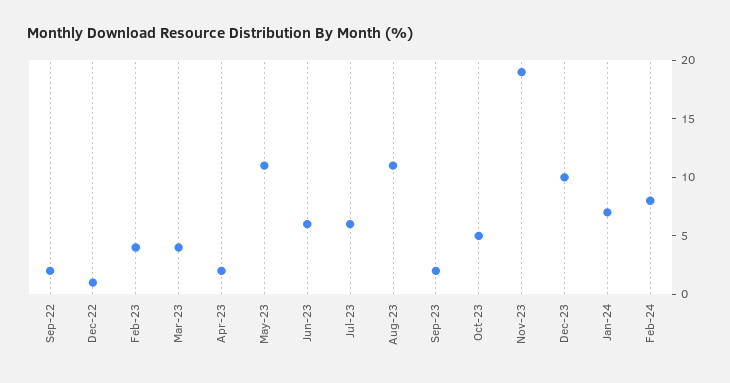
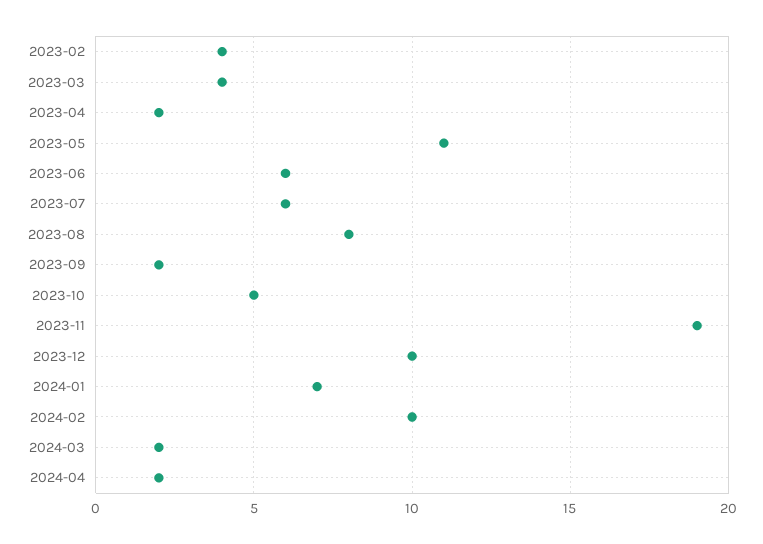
Sep-22: 2 -> none
Dec-22: 1 -> none
Aug-23: 11 -> 8
Feb-24: 8 -> 10
2024-03: none -> 2
2024-04: none -> 2

